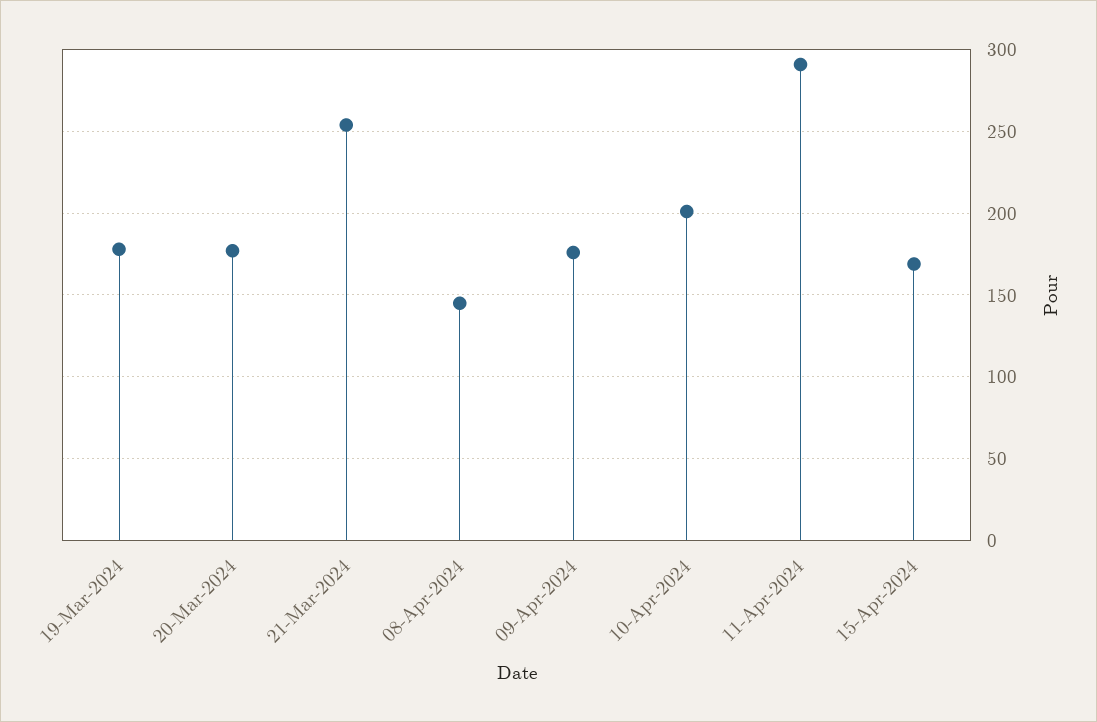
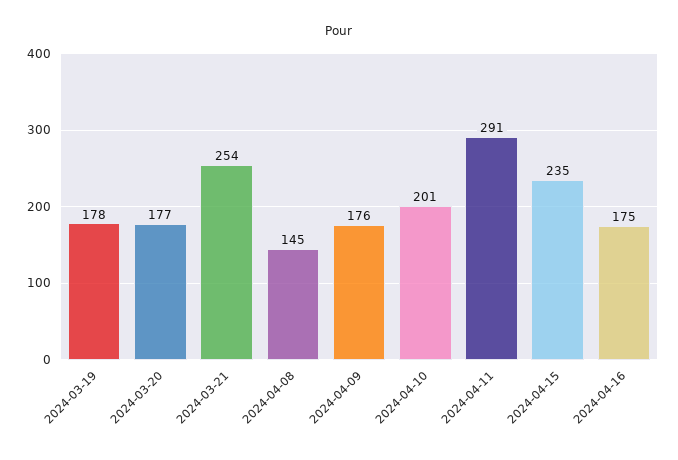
15-Apr-2024: 170 -> 235
2024-04-16: none -> 175

